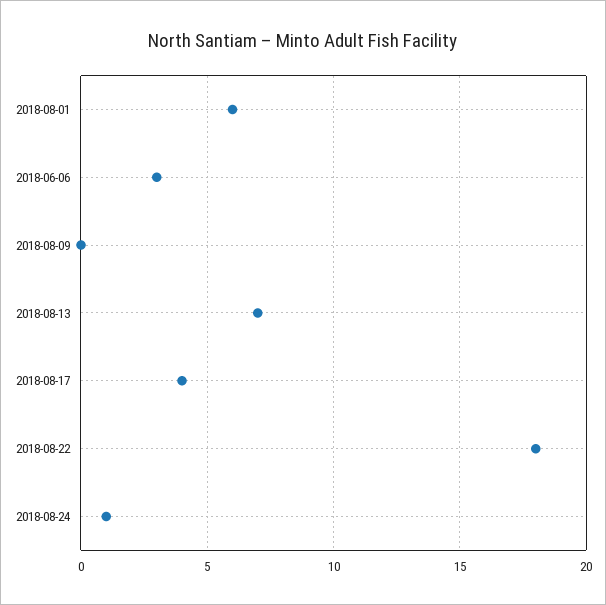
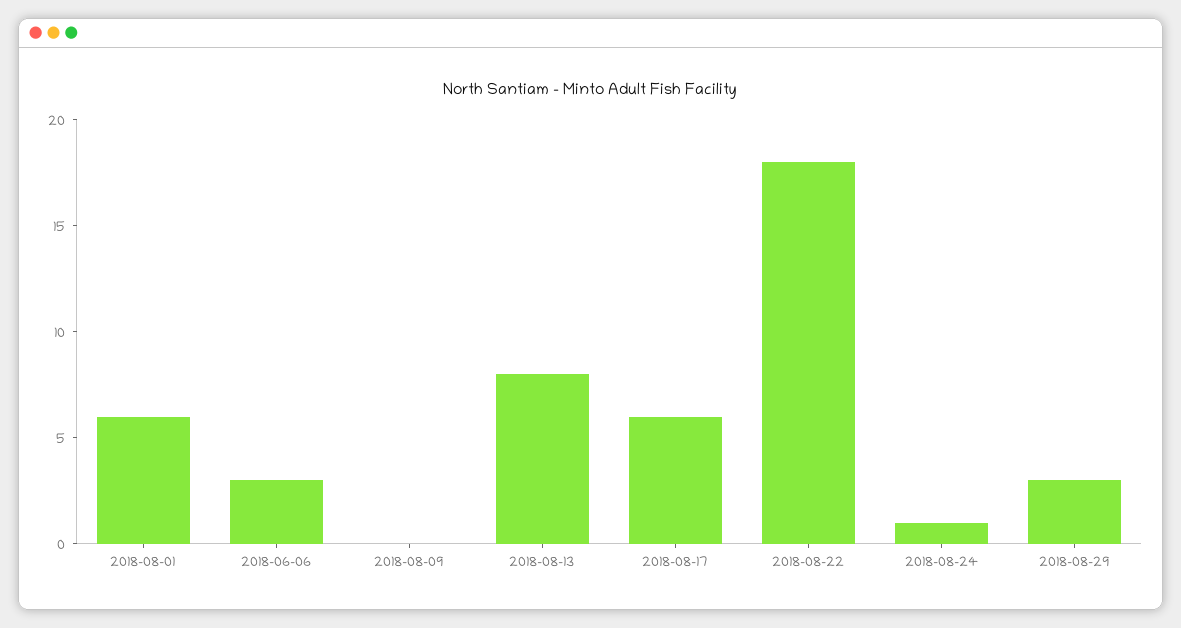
2018-08-13: 7 -> 8
2018-08-17: 4 -> 6
2018-08-29: none -> 3

